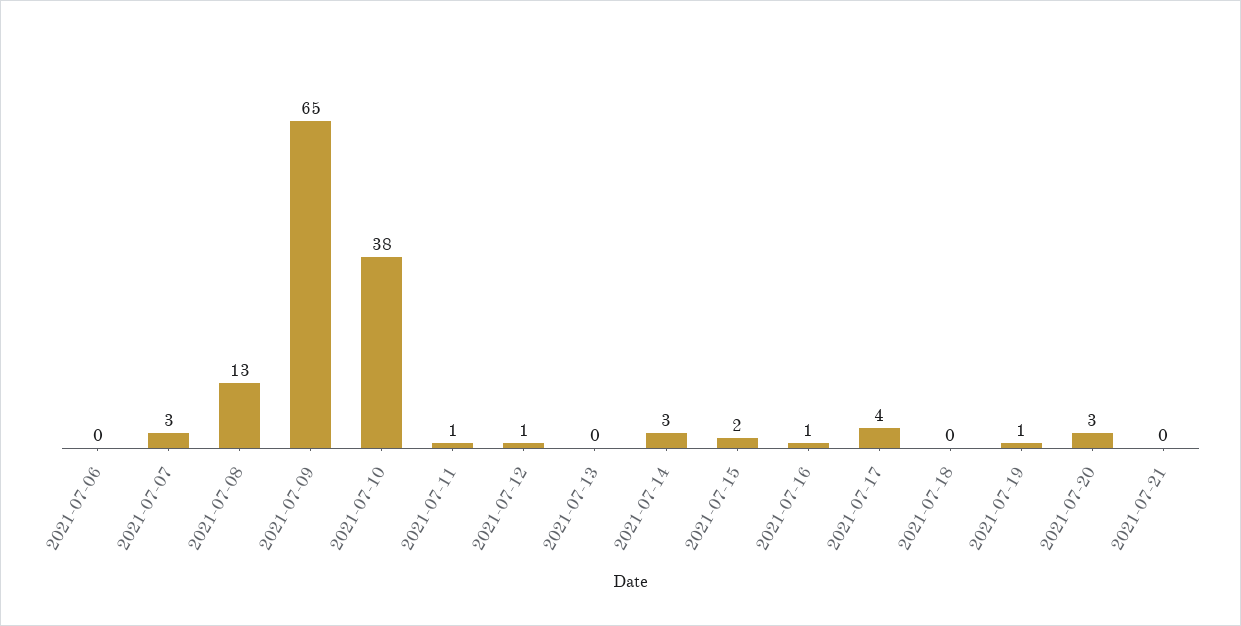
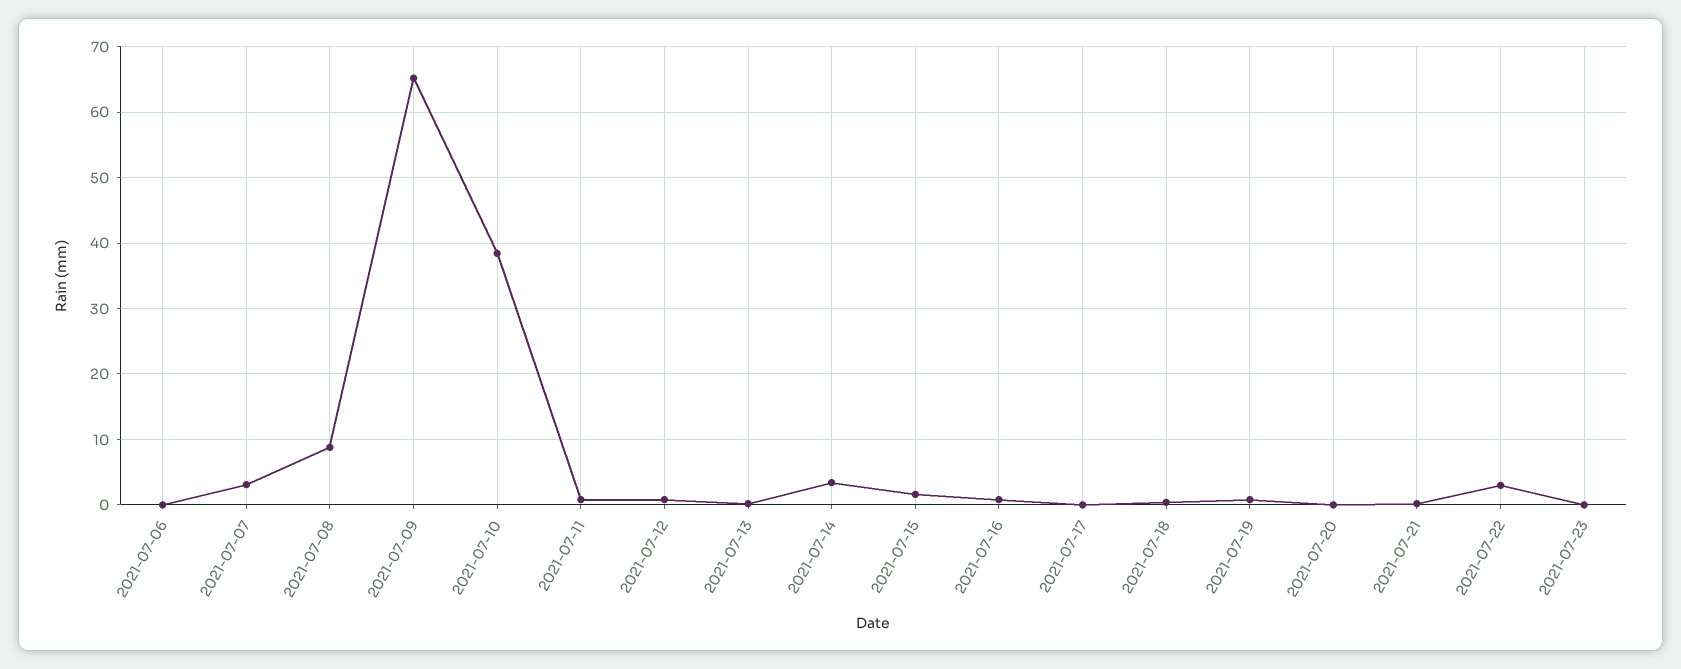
2021-07-08: 13 -> 9
2021-07-17: 4 -> 0
2021-07-20: 3 -> 0
2021-07-22: none -> 3
2021-07-23: none -> 0

